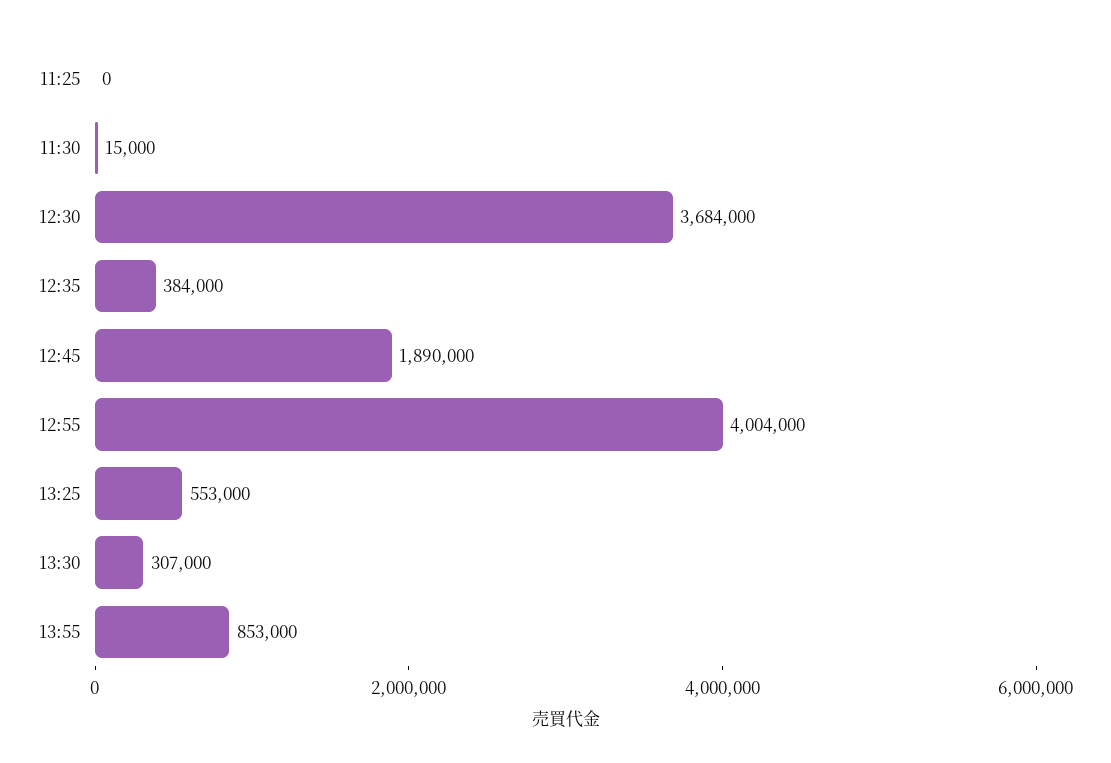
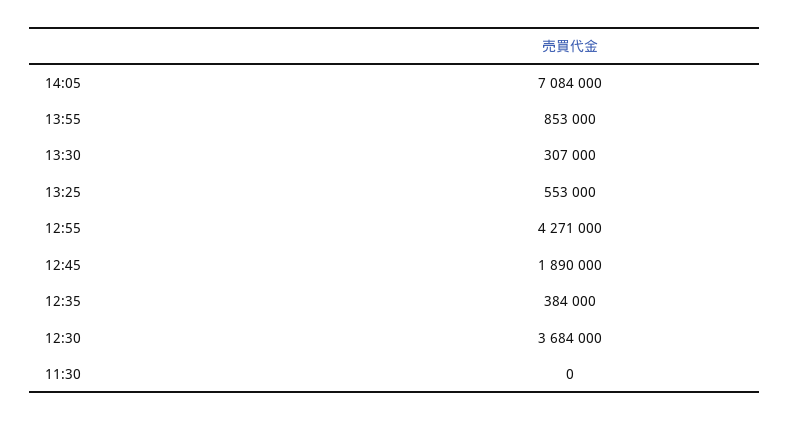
11:25: 0 -> none
11:30: 15000 -> 0
12:55: 4004000 -> 4271000
14:05: none -> 7084000

